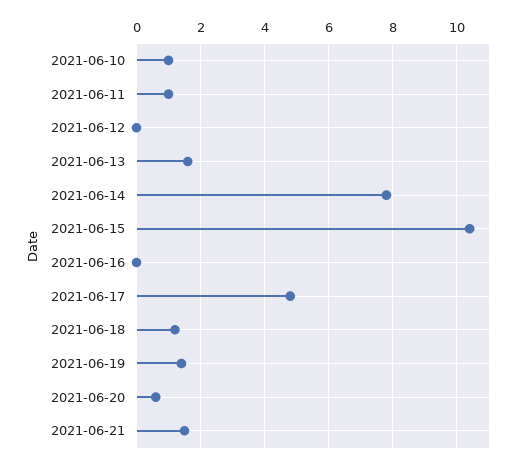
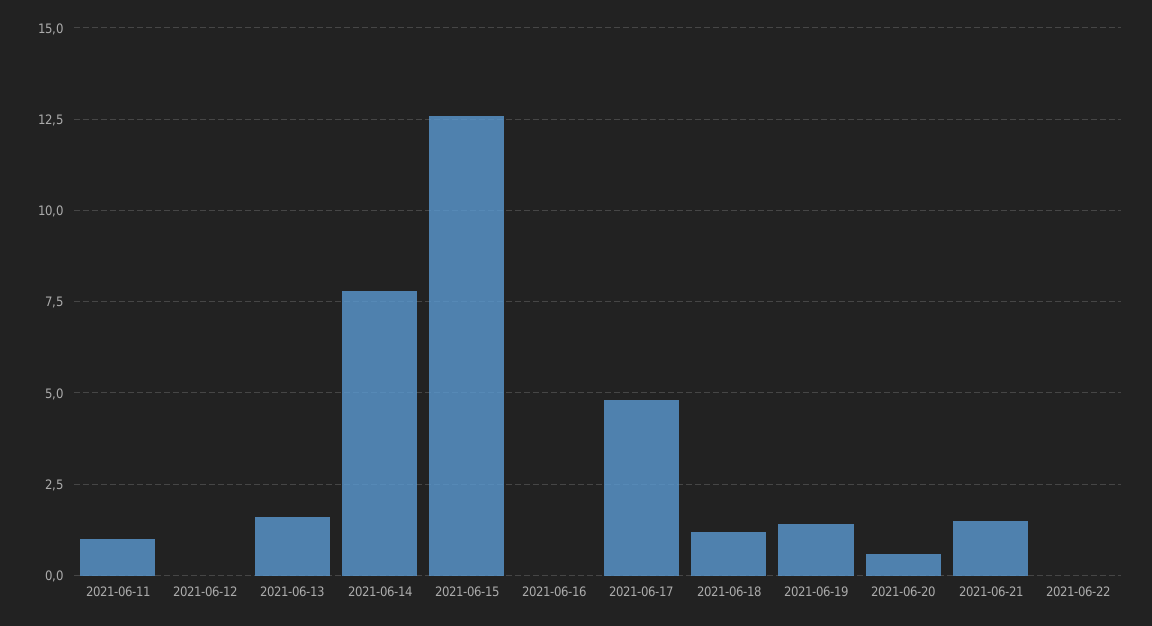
2021-06-10: 1 -> none
2021-06-15: 10.5 -> 12.5
2021-06-22: none -> 0

